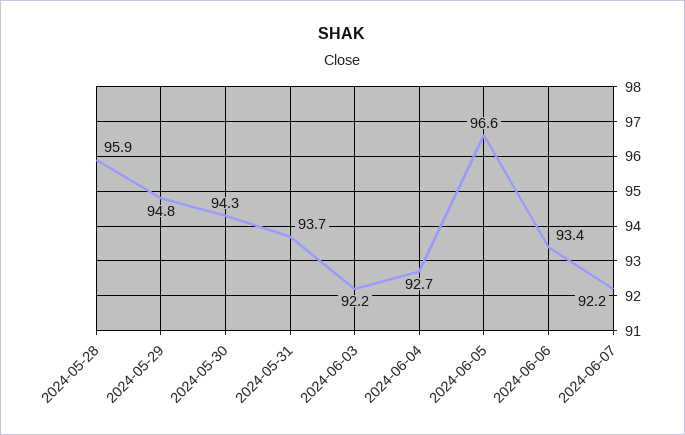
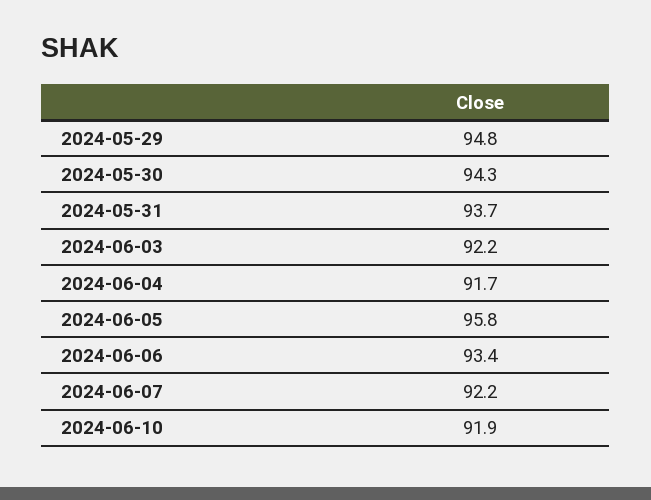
2024-05-28: 95.9 -> none
2024-06-04: 92.7 -> 91.7
2024-06-05: 96.6 -> 95.8
2024-06-10: none -> 91.9

